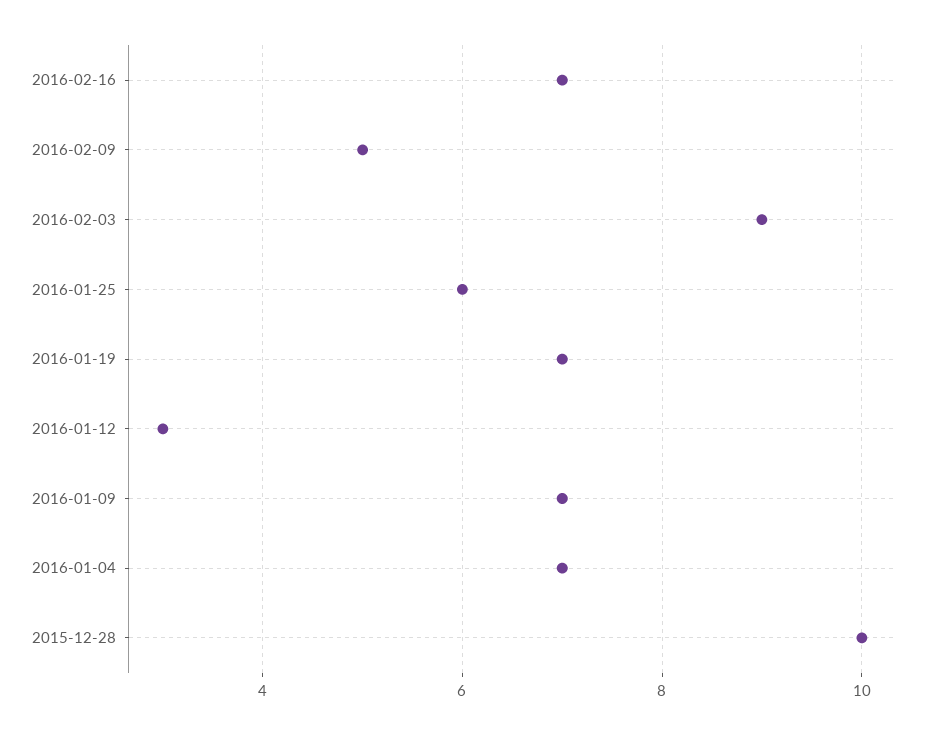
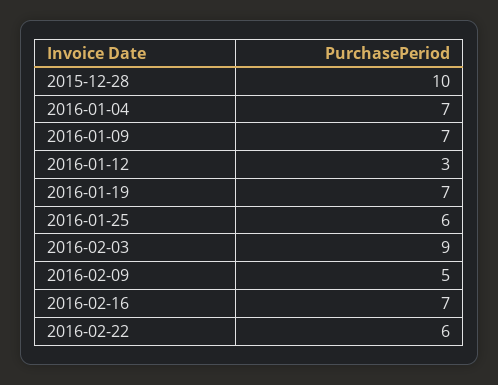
2016-02-22: none -> 6

